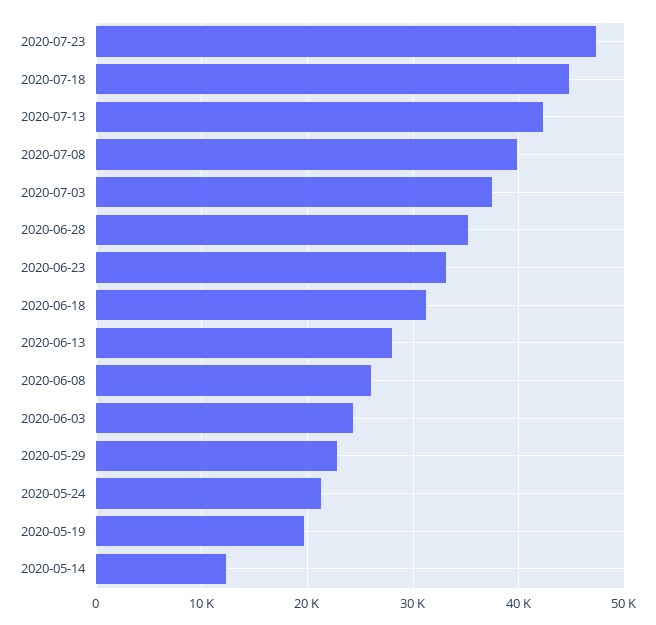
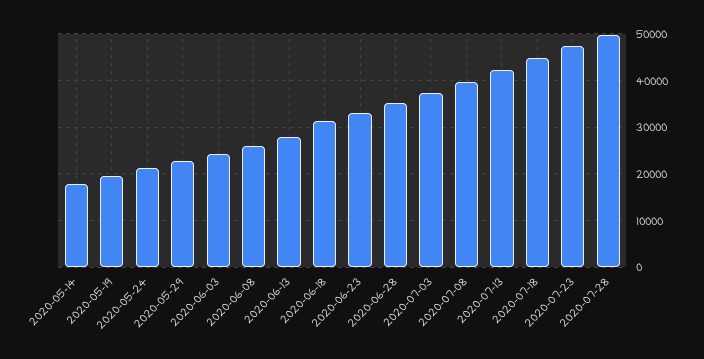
2020-05-14: 12000 -> 18000
2020-07-28: none -> 50000

